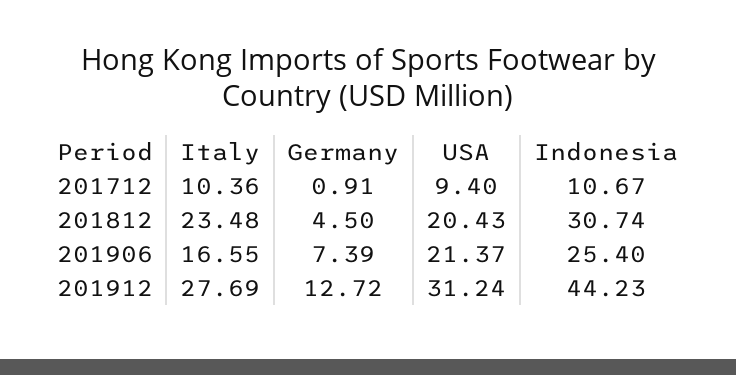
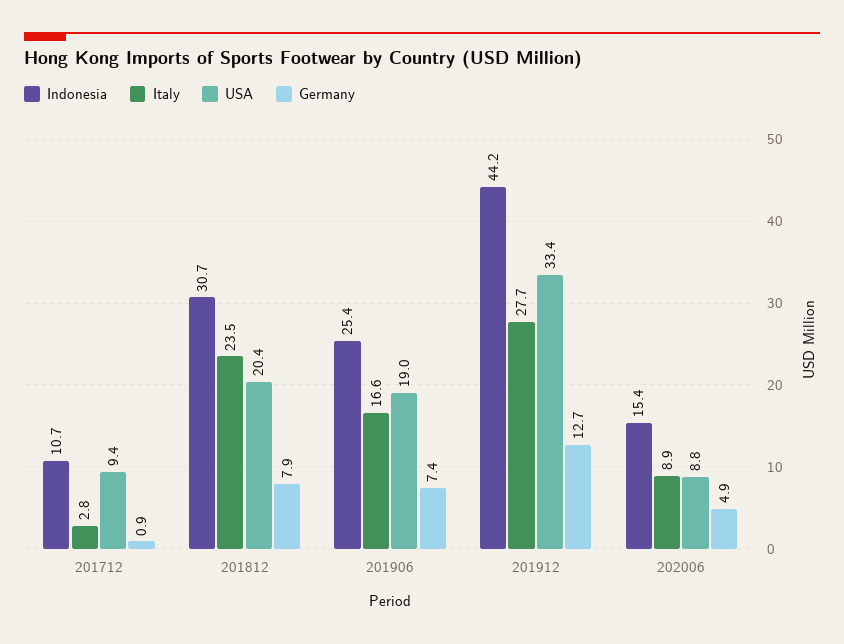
Italy, 201712: 10.36 -> 2.8
Germany, 201812: 4.5 -> 7.9
USA, 201906: 21.37 -> 19
USA, 201912: 31.24 -> 33.4
Indonesia, 202006: none -> 15.4
Italy, 202006: none -> 8.9
USA, 202006: none -> 8.8
Germany, 202006: none -> 4.9

